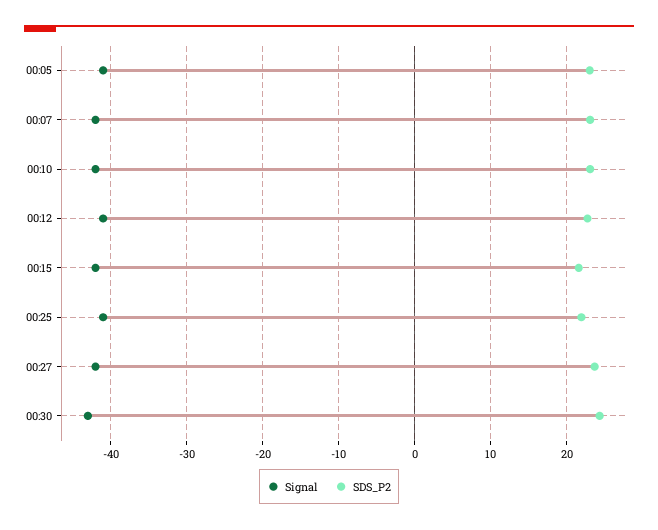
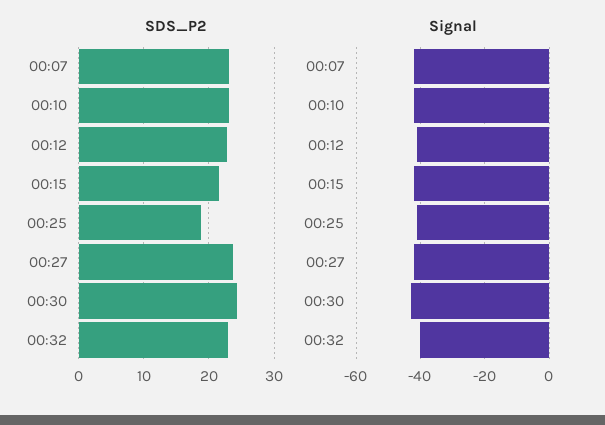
Signal, 00:05: -41 -> none
SDS_P2, 00:05: 23 -> none
SDS_P2, 00:25: 22 -> 19
SDS_P2, 00:32: none -> 23
Signal, 00:32: none -> -40

